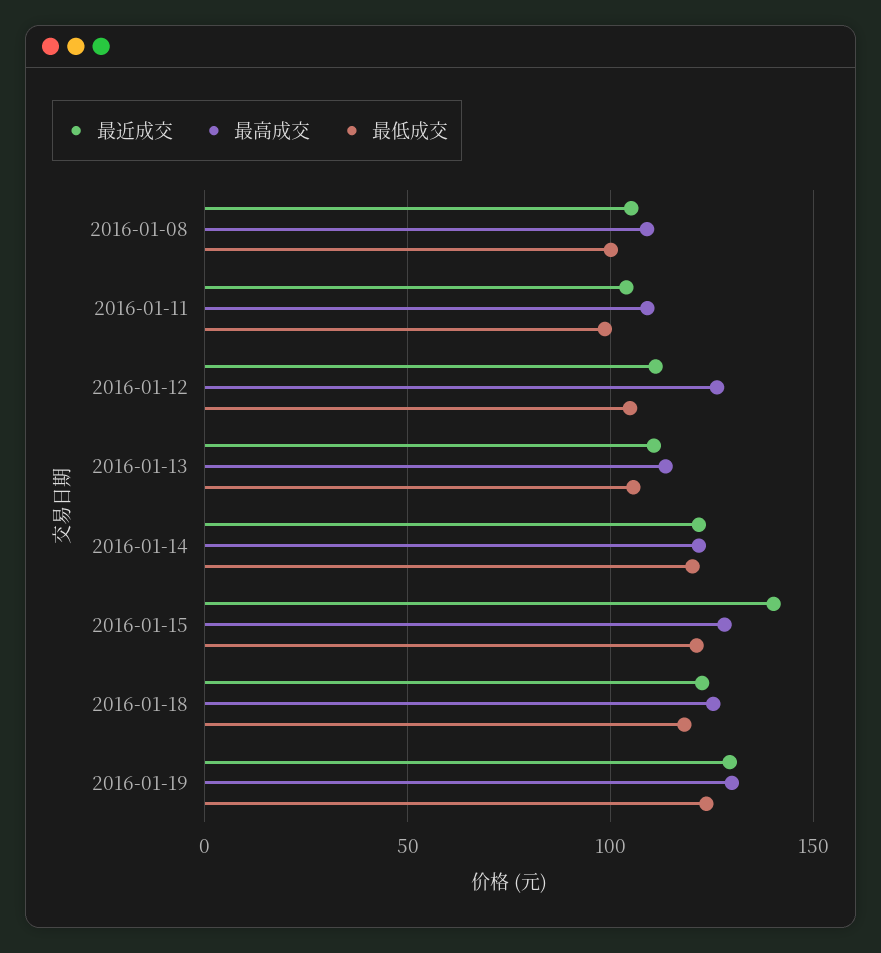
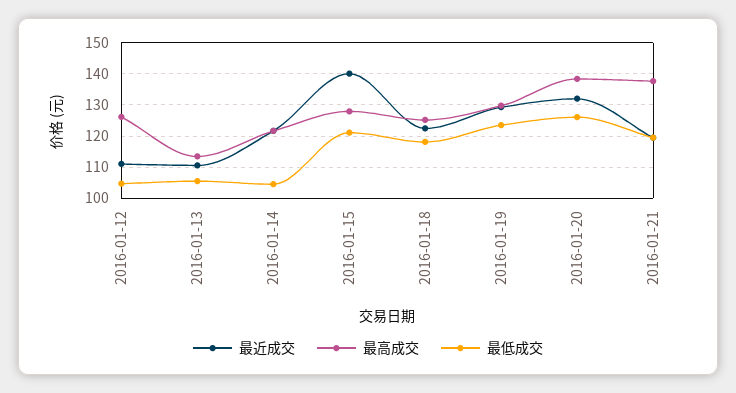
最近成交, 2016-01-08: 105 -> none
最高成交, 2016-01-08: 110 -> none
最低成交, 2016-01-08: 100 -> none
最近成交, 2016-01-11: 105 -> none
最高成交, 2016-01-11: 110 -> none
最低成交, 2016-01-11: 100 -> none
最低成交, 2016-01-14: 120 -> 104
最近成交, 2016-01-20: none -> 132
最高成交, 2016-01-20: none -> 138
最低成交, 2016-01-20: none -> 126
最近成交, 2016-01-21: none -> 120
最高成交, 2016-01-21: none -> 138
最低成交, 2016-01-21: none -> 120

